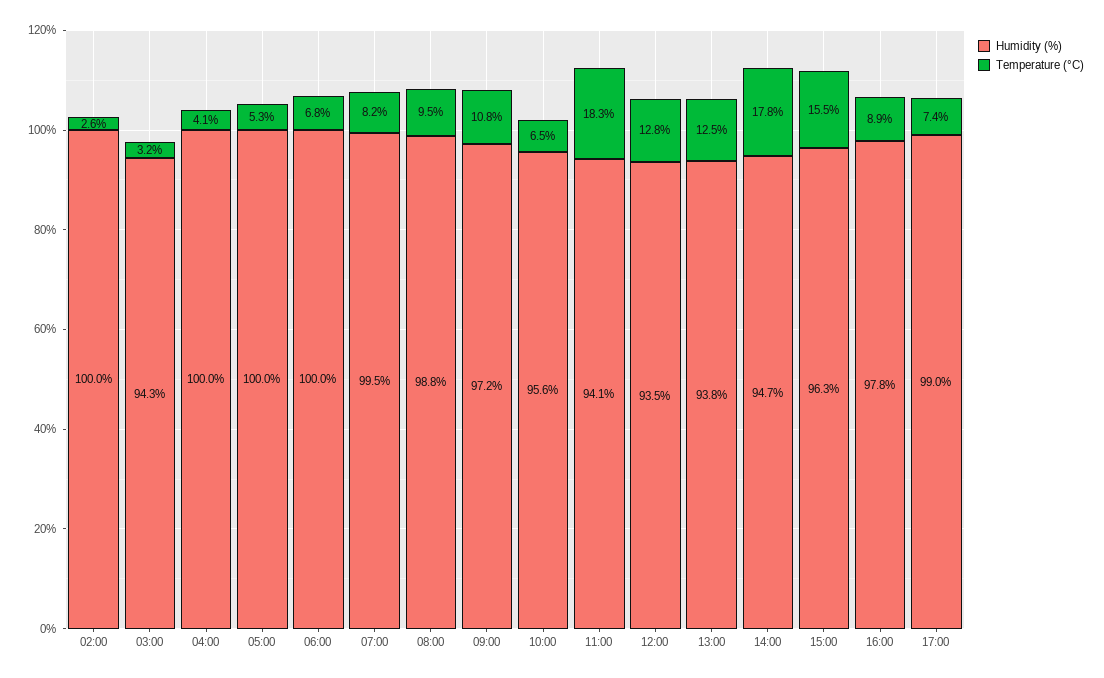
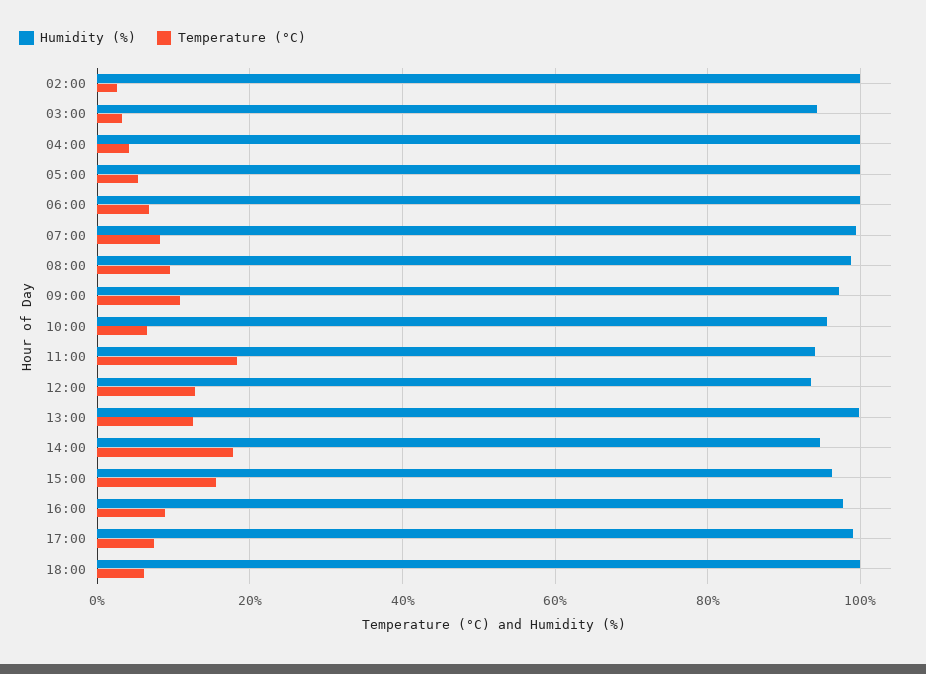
Humidity (%), 13:00: 93.8 -> 100
Humidity (%), 18:00: none -> 100
Temperature (°C), 18:00: none -> 6

